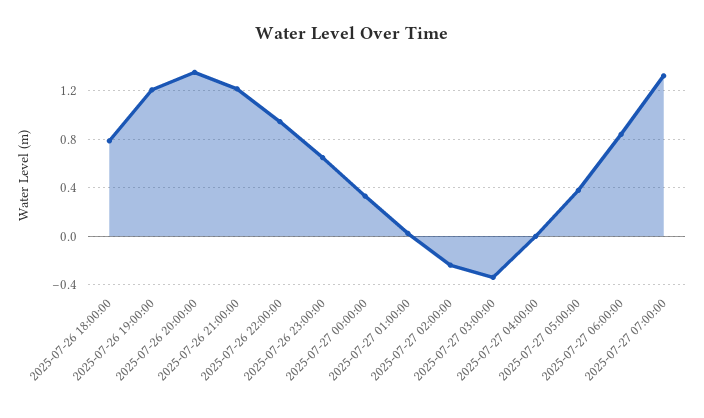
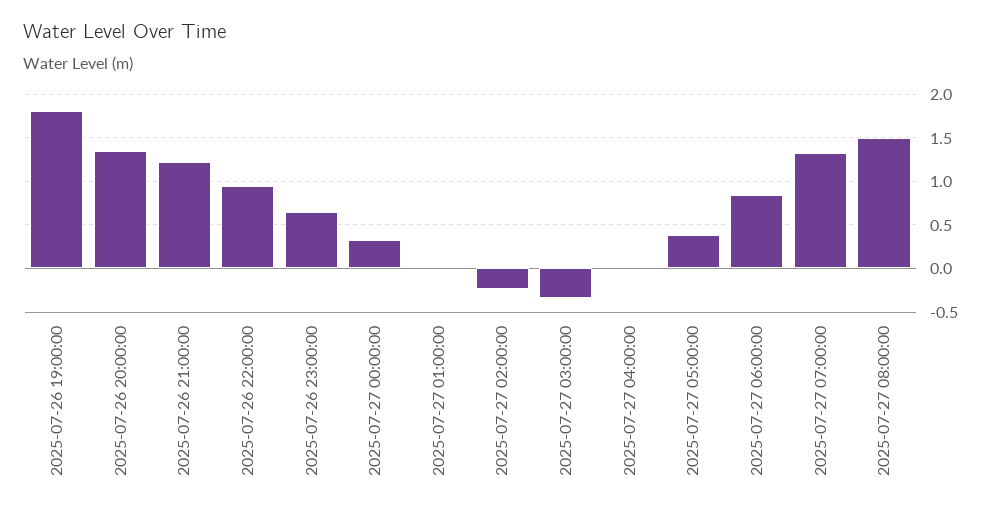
2025-07-26 18:00:00: 0.8 -> none
2025-07-26 19:00:00: 1.2 -> 1.8
2025-07-27 08:00:00: none -> 1.5

